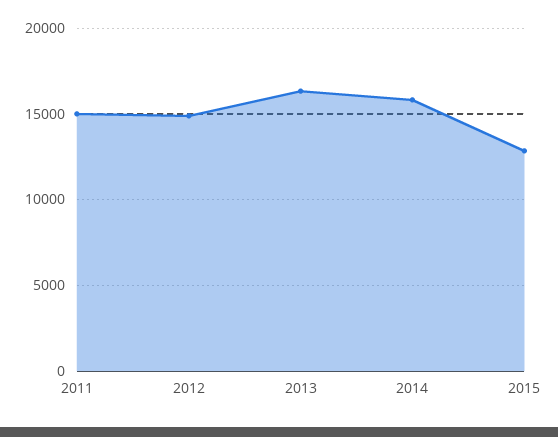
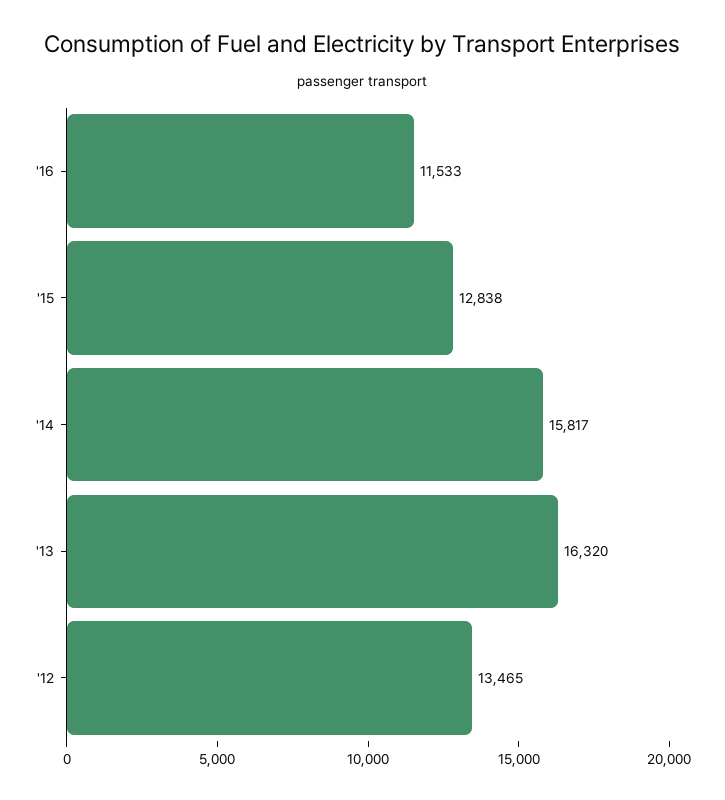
2011: 15000 -> none
2012: 15000 -> 13465
'16: none -> 11533

